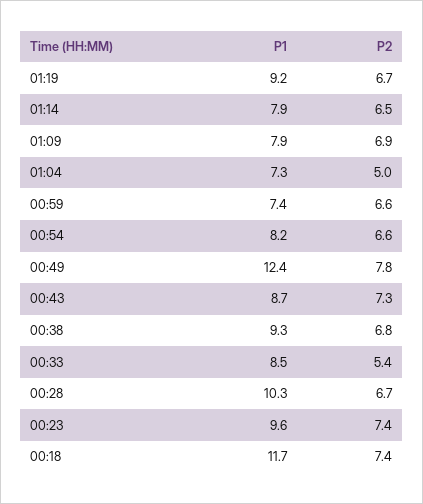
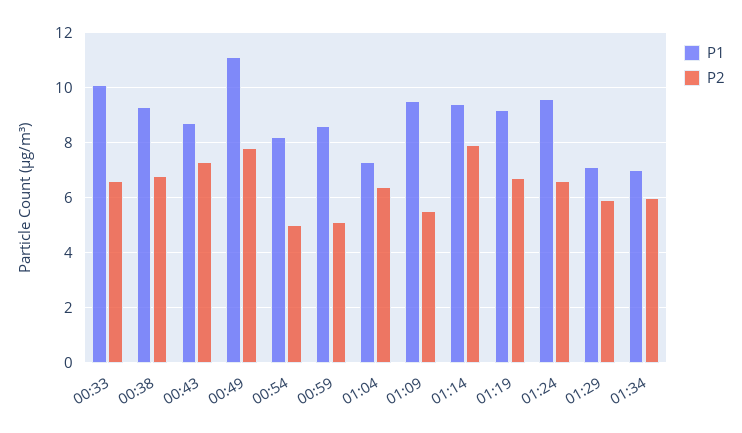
P1, 01:14: 7.9 -> 9.5
P2, 01:14: 6.5 -> 8
P1, 01:09: 7.9 -> 9.5
P2, 01:09: 6.9 -> 5.5
P2, 01:04: 5 -> 6.5
P1, 00:59: 7.4 -> 8.5
P2, 00:59: 6.6 -> 5
P2, 00:54: 6.6 -> 5
P1, 00:49: 12.4 -> 11
P1, 00:33: 8.5 -> 10
P2, 00:33: 5.4 -> 6.5
P1, 00:28: 10.3 -> none
P2, 00:28: 6.7 -> none
P1, 00:23: 9.6 -> none
P2, 00:23: 7.4 -> none
P1, 00:18: 11.7 -> none
P2, 00:18: 7.4 -> none
P1, 01:24: none -> 9.5
P2, 01:24: none -> 6.5
P1, 01:29: none -> 7
P2, 01:29: none -> 6
P1, 01:34: none -> 7
P2, 01:34: none -> 6

